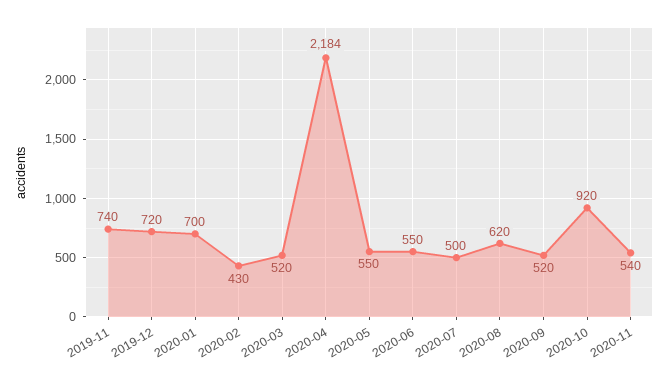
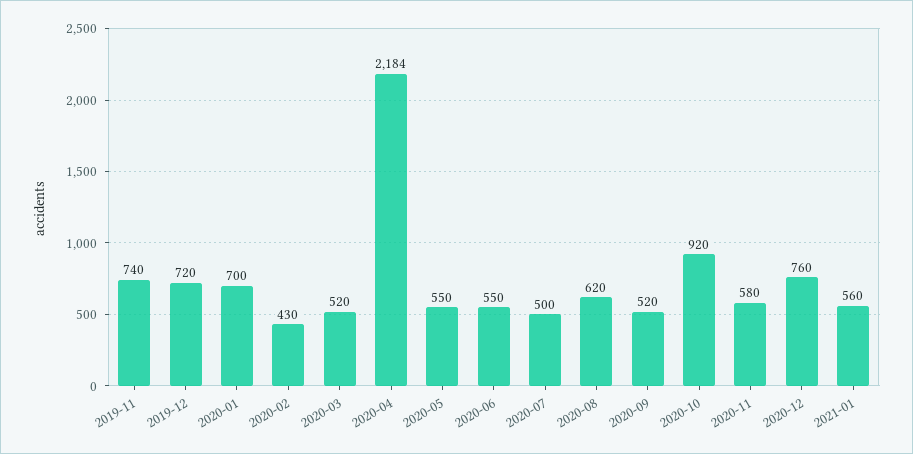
2020-11: 540 -> 580
2020-12: none -> 760
2021-01: none -> 560

